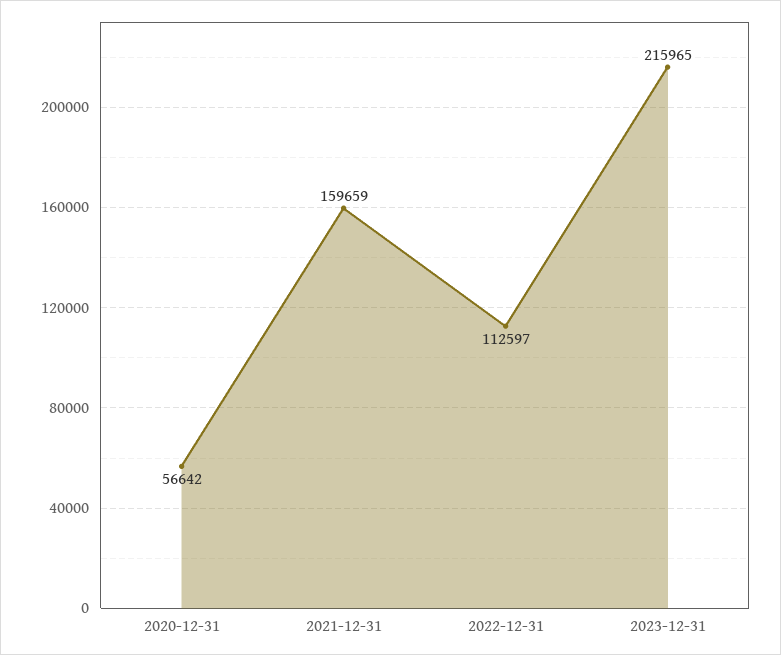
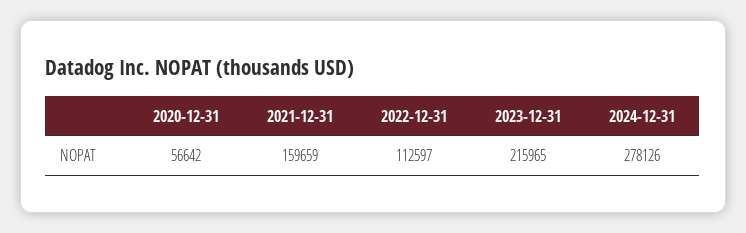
2024-12-31: none -> 278126

